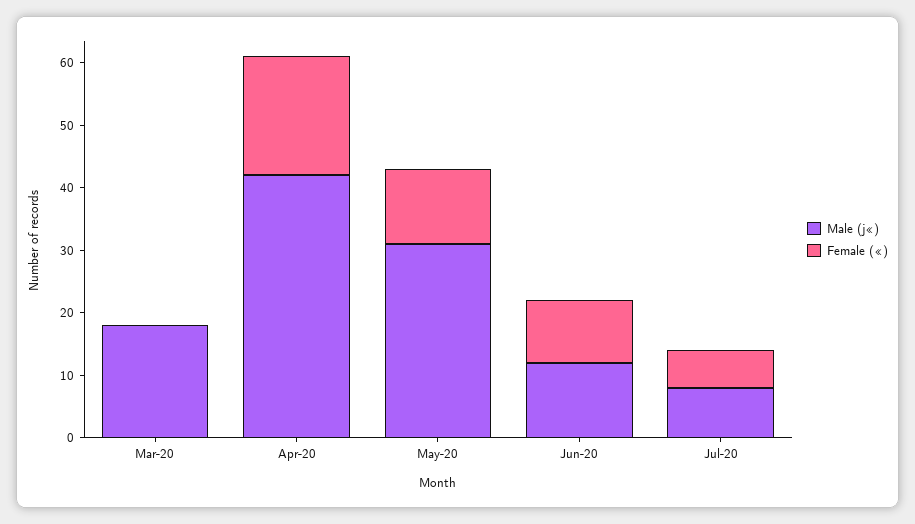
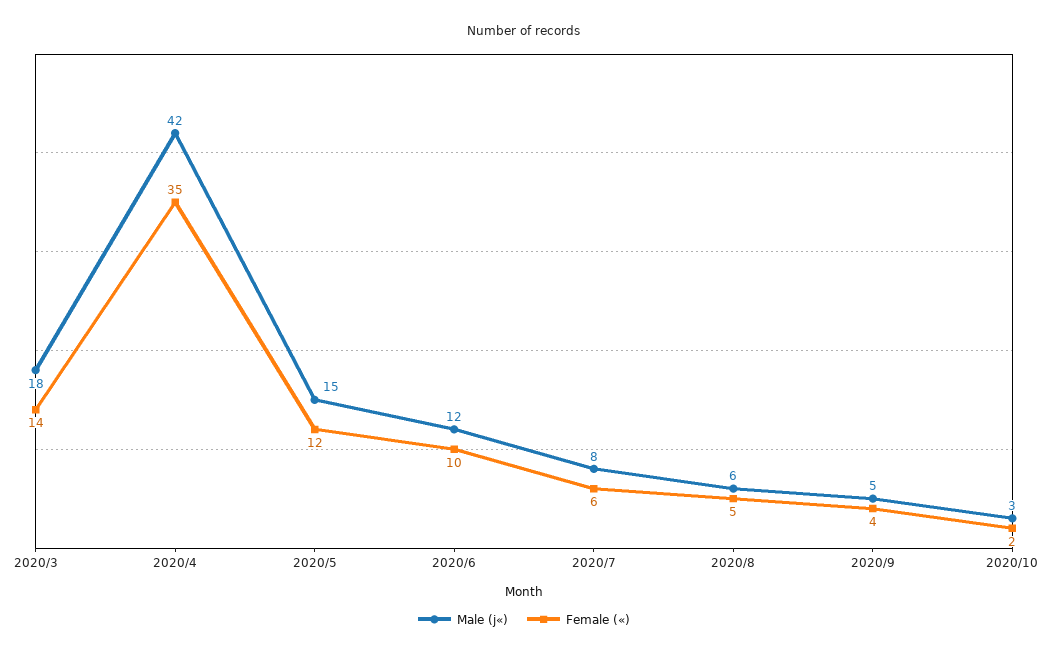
Female («), Mar-20: 0 -> 14
Female («), Apr-20: 20 -> 35
Male (j«), May-20: 30 -> 15
Male (j«), 2020/8: none -> 6
Female («), 2020/8: none -> 5
Male (j«), 2020/9: none -> 5
Female («), 2020/9: none -> 4
Male (j«), 2020/10: none -> 3
Female («), 2020/10: none -> 2

